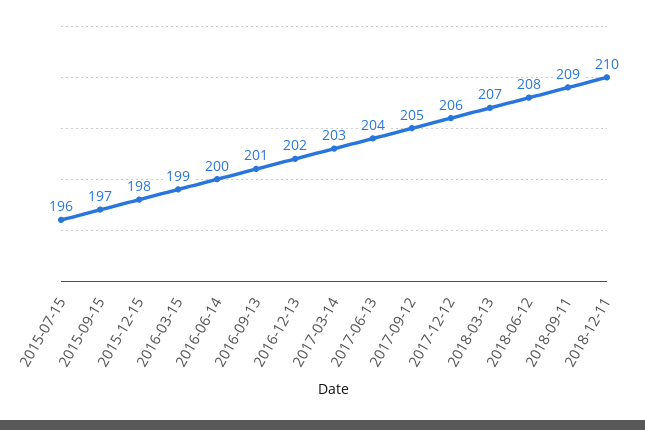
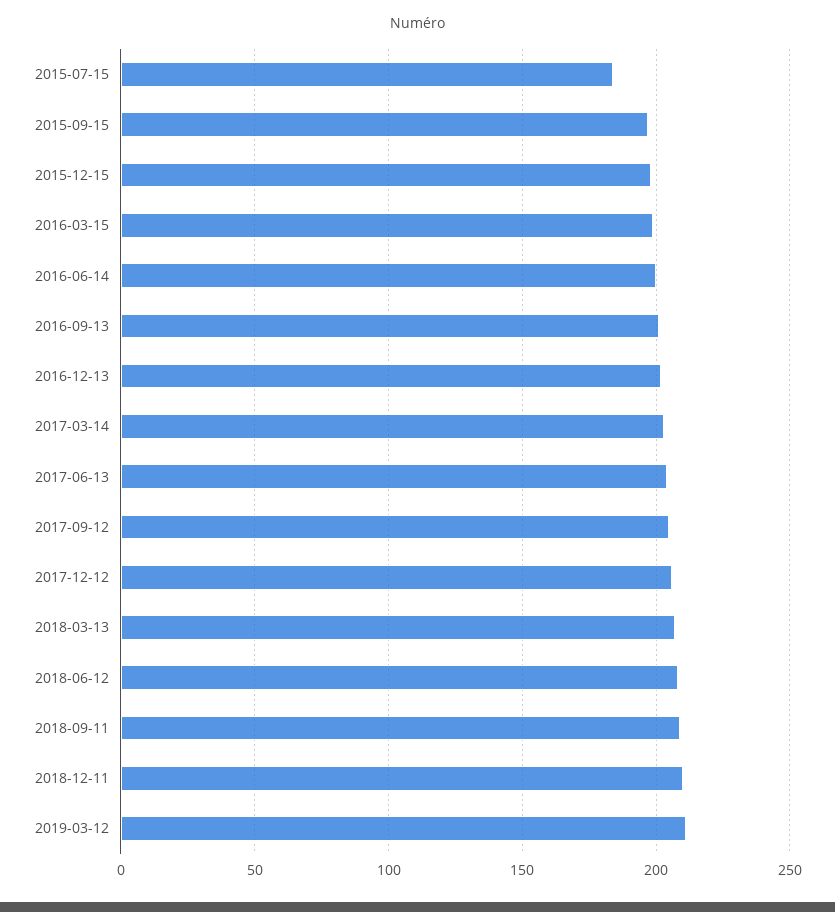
2015-07-15: 196 -> 185
2019-03-12: none -> 210

